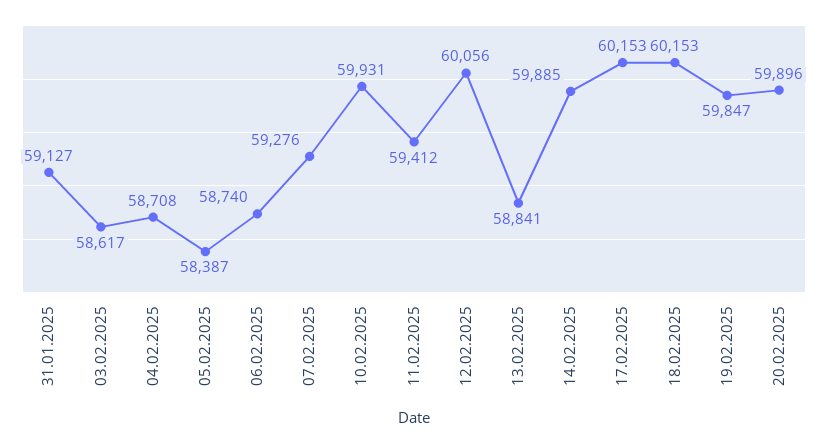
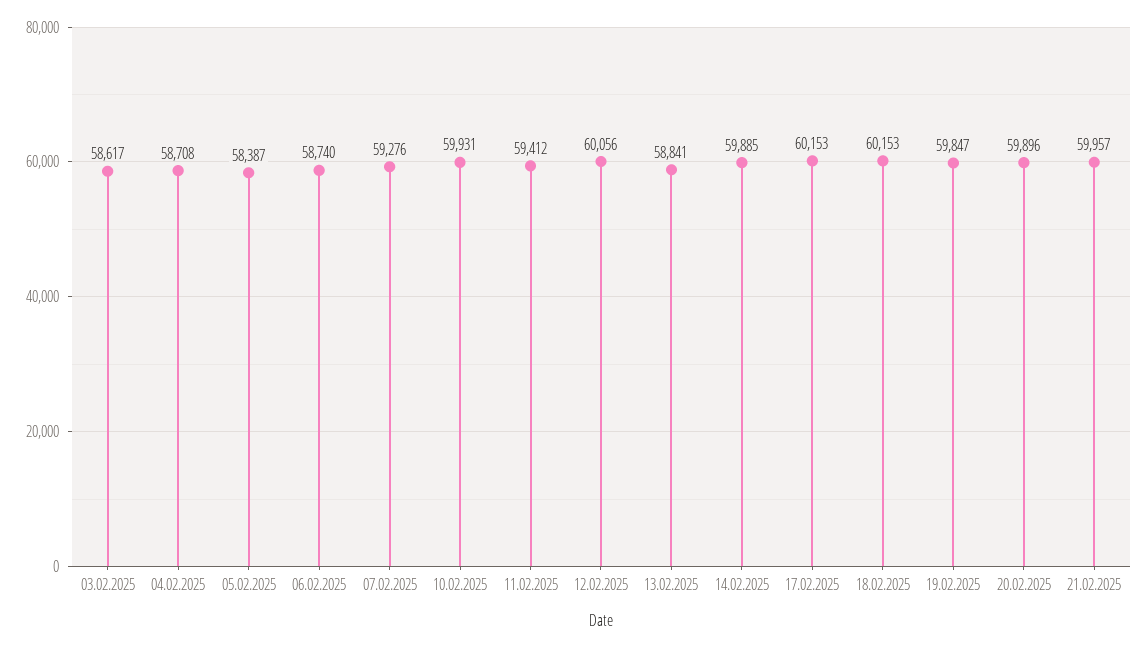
31.01.2025: 59127 -> none
21.02.2025: none -> 59957

